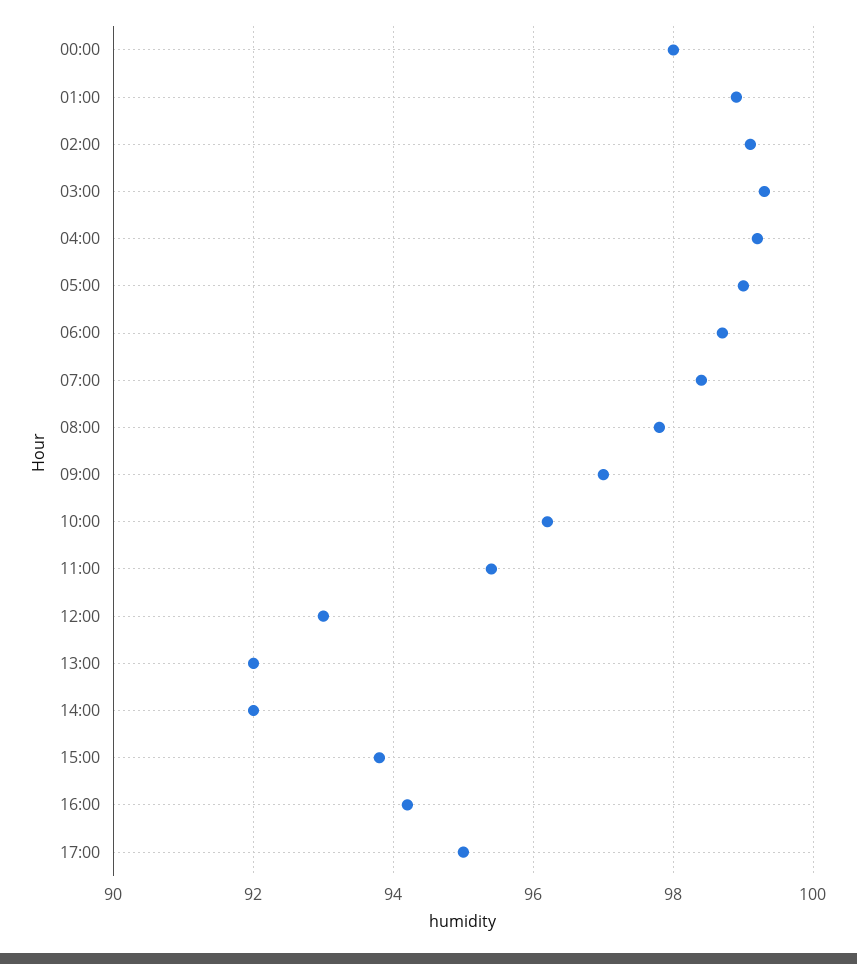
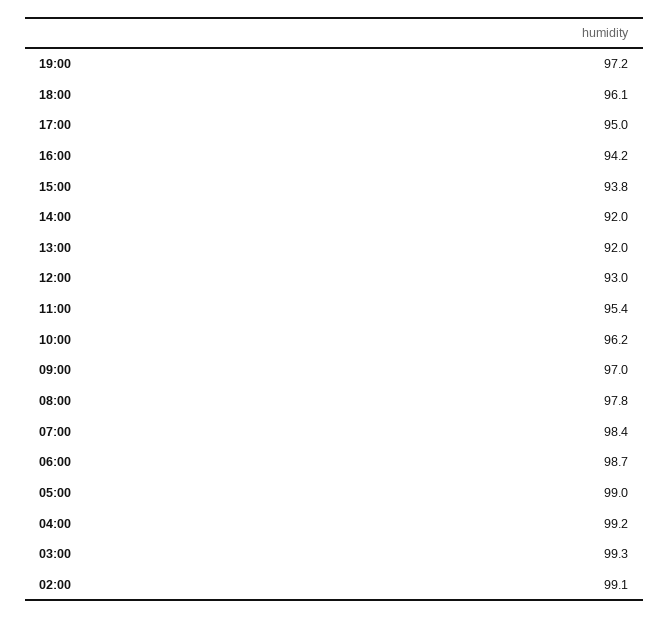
00:00: 98 -> none
01:00: 99 -> none
19:00: none -> 97.2
18:00: none -> 96.1

